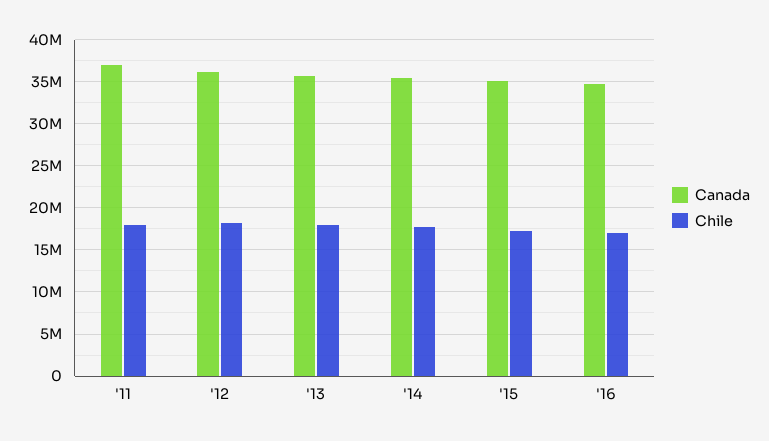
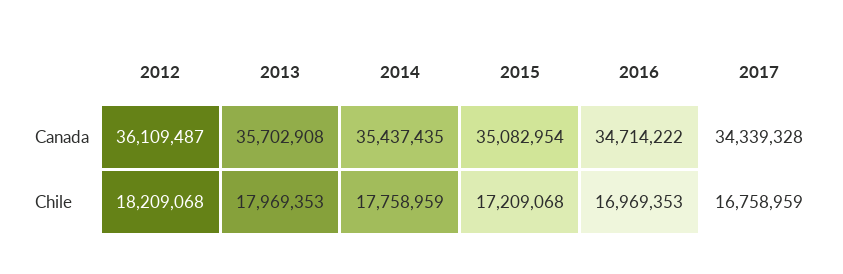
Canada, '11: 37000000 -> none
Chile, '11: 18000000 -> none
Canada, 2017: none -> 34339328
Chile, 2017: none -> 16758959

